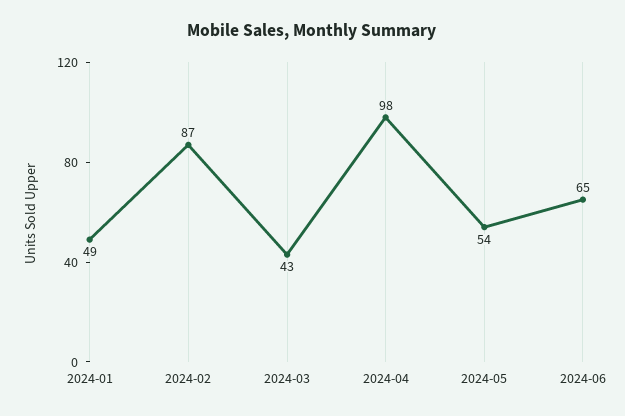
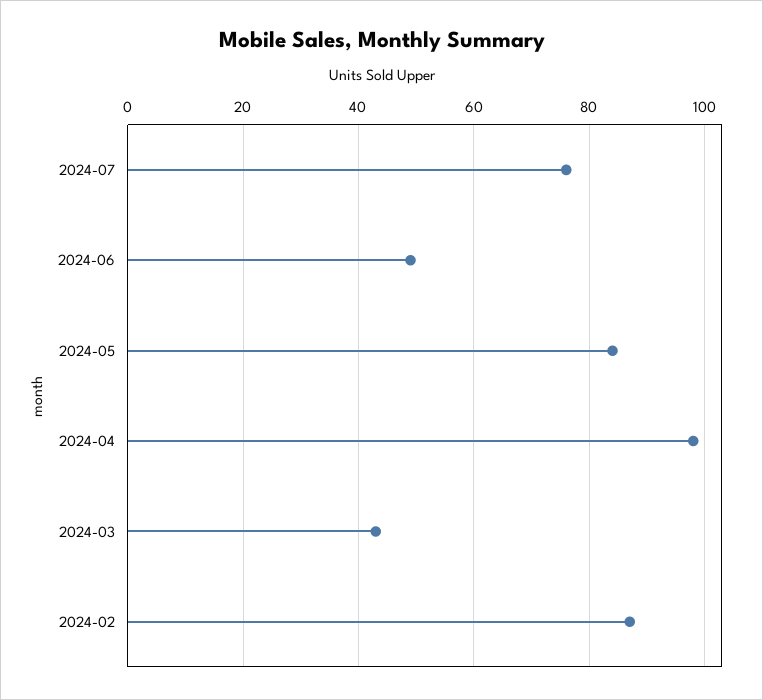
2024-01: 49 -> none
2024-05: 54 -> 85
2024-06: 65 -> 50
2024-07: none -> 75

